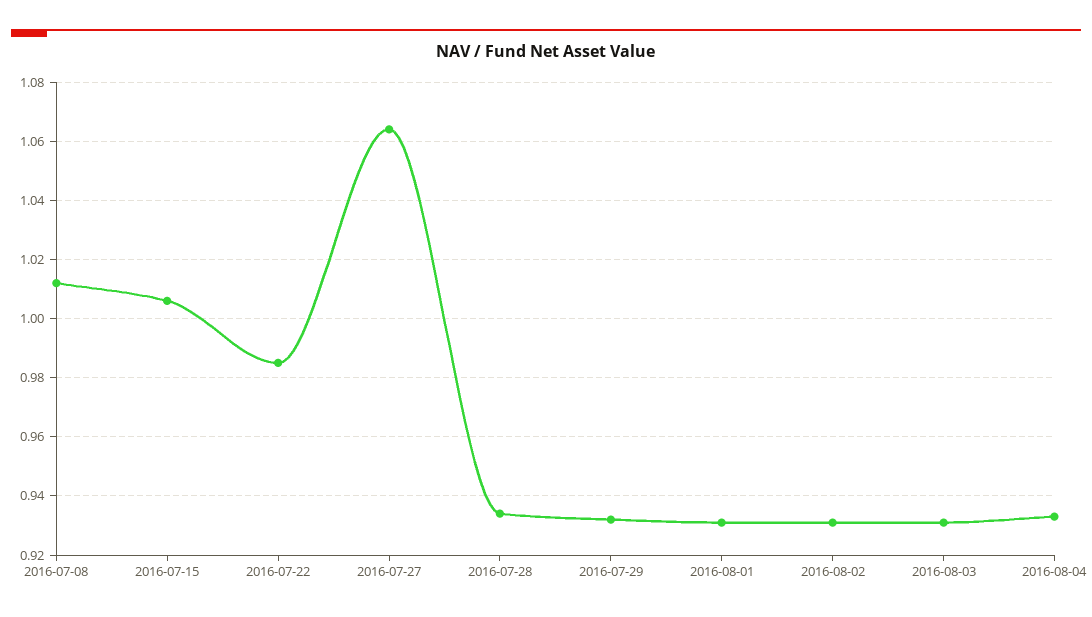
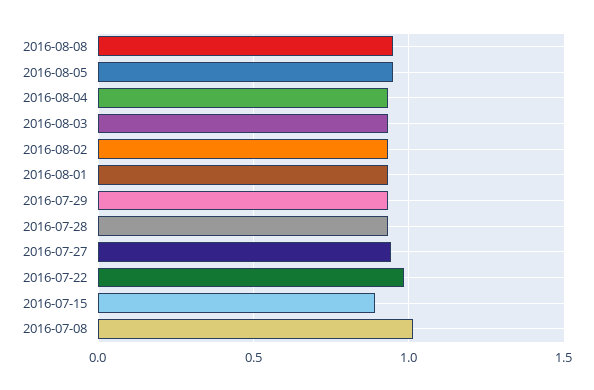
2016-07-15: 1.005 -> 0.9
2016-07-27: 1.065 -> 0.95
2016-08-08: none -> 0.95
2016-08-05: none -> 0.95

